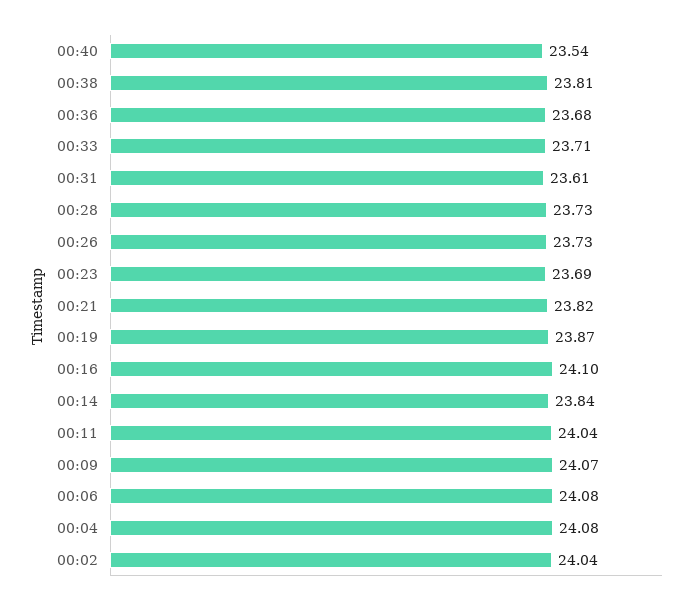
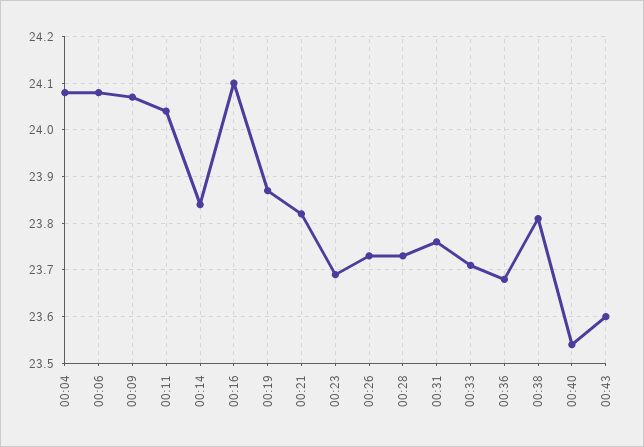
00:31: 23.61 -> 23.75
00:02: 24.04 -> none
00:43: none -> 23.6

